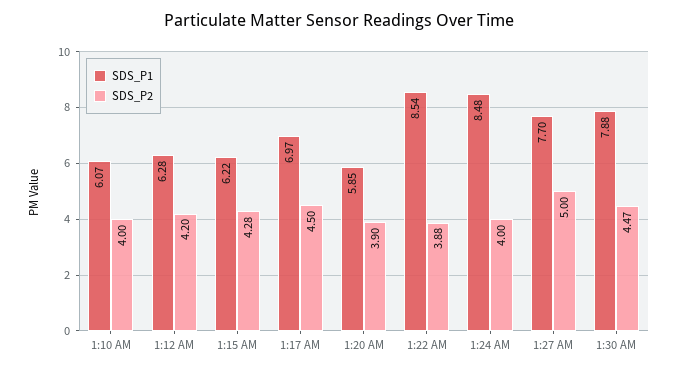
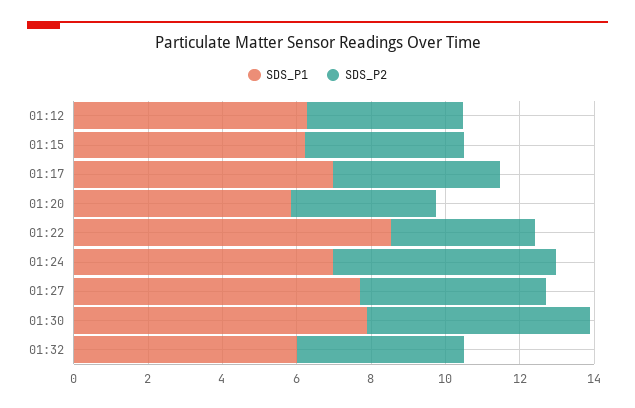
SDS_P1, 1:10 AM: 6.07 -> none
SDS_P2, 1:10 AM: 4 -> none
SDS_P1, 1:24 AM: 8.48 -> 7
SDS_P2, 1:24 AM: 4 -> 6
SDS_P2, 1:30 AM: 4.47 -> 6
SDS_P1, 01:32: none -> 6
SDS_P2, 01:32: none -> 4.5

